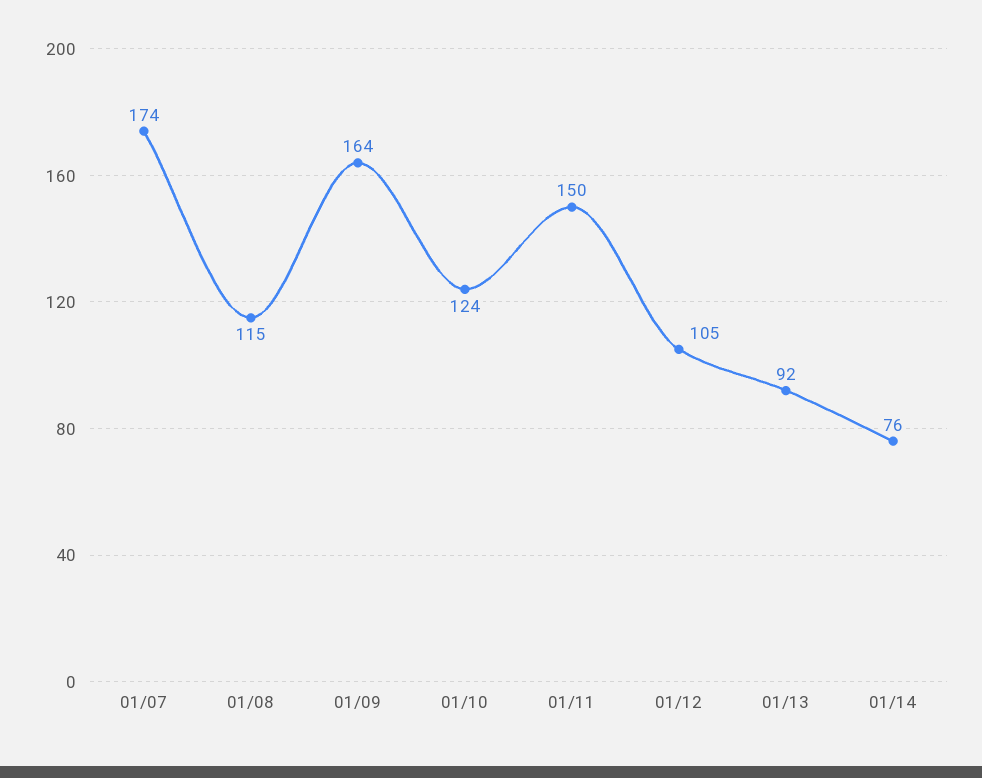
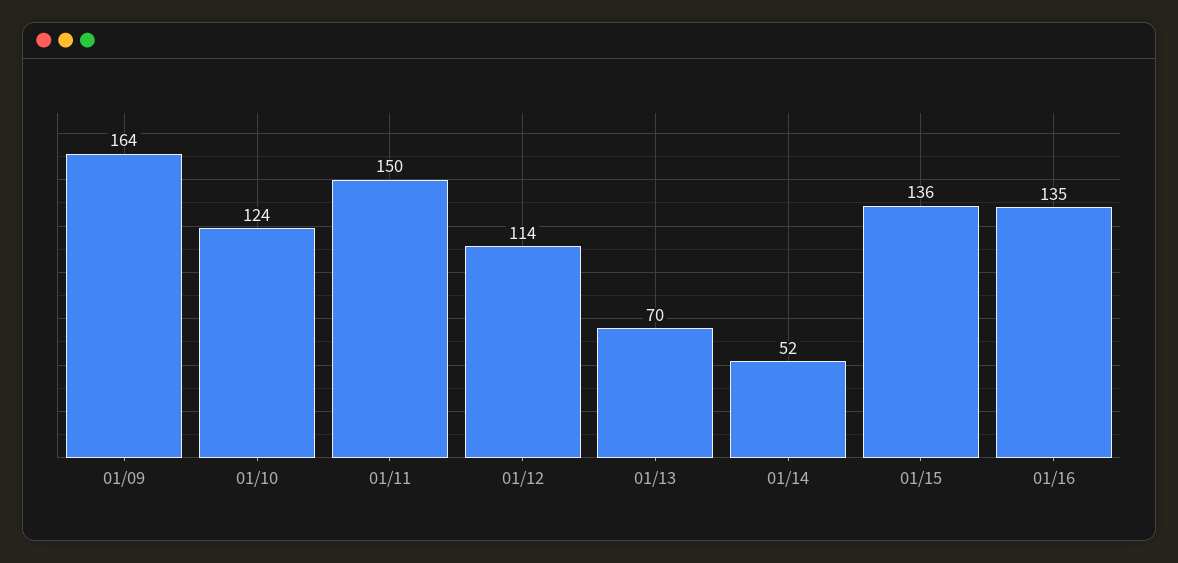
01/07: 174 -> none
01/08: 115 -> none
01/12: 105 -> 114
01/13: 92 -> 70
01/14: 76 -> 52
01/15: none -> 136
01/16: none -> 135

